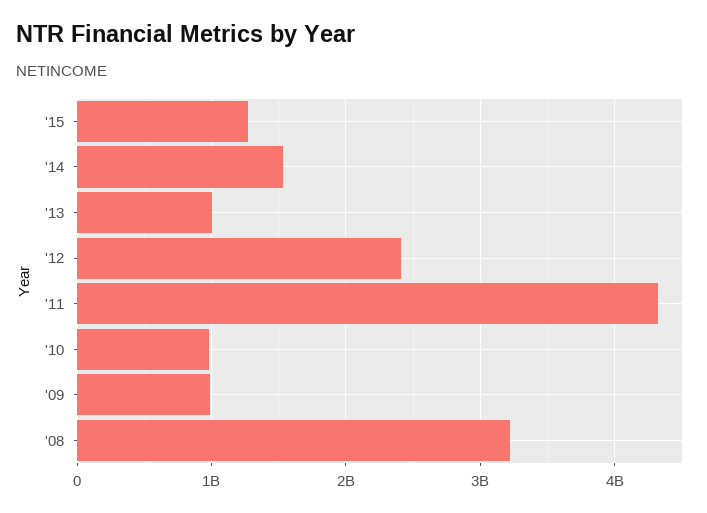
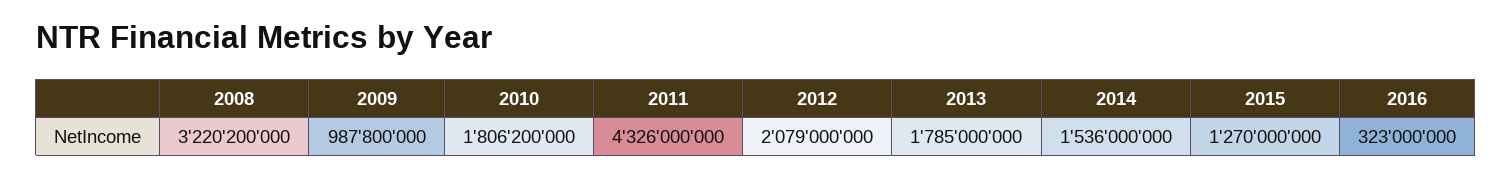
'13: 1000000000 -> 1785000000
'12: 2400000000 -> 2079000000
'10: 1000000000 -> 1806200000
2016: none -> 323000000

